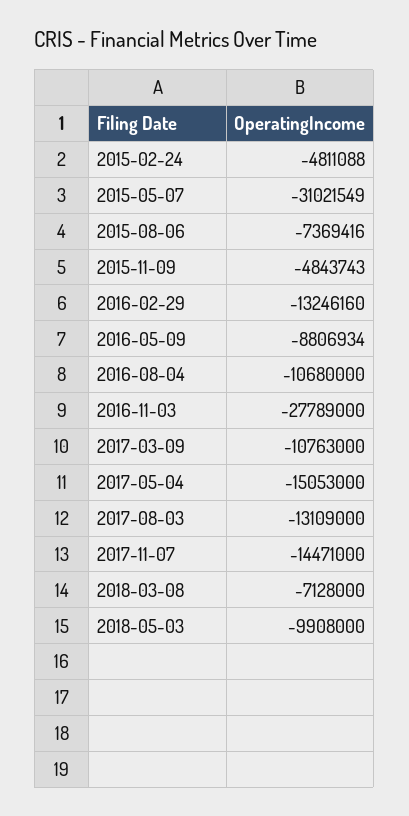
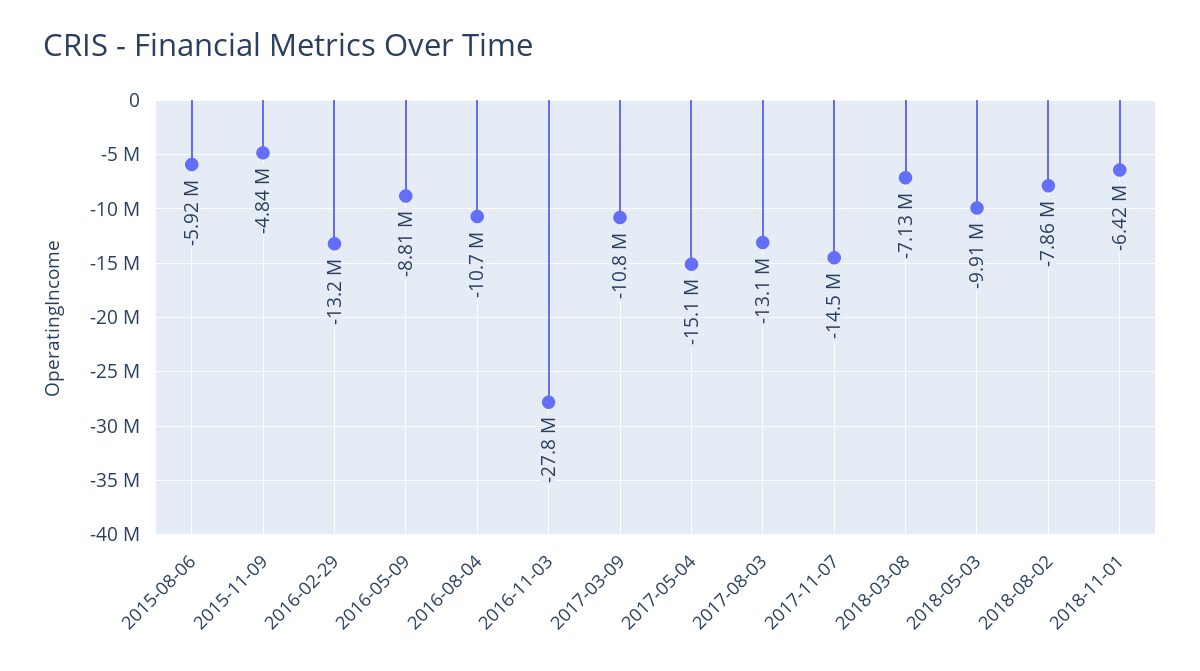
2015-02-24: -4811088 -> none
2015-05-07: -31021549 -> none
2015-08-06: -7369416 -> -5920000
2018-08-02: none -> -7860000
2018-11-01: none -> -6420000

